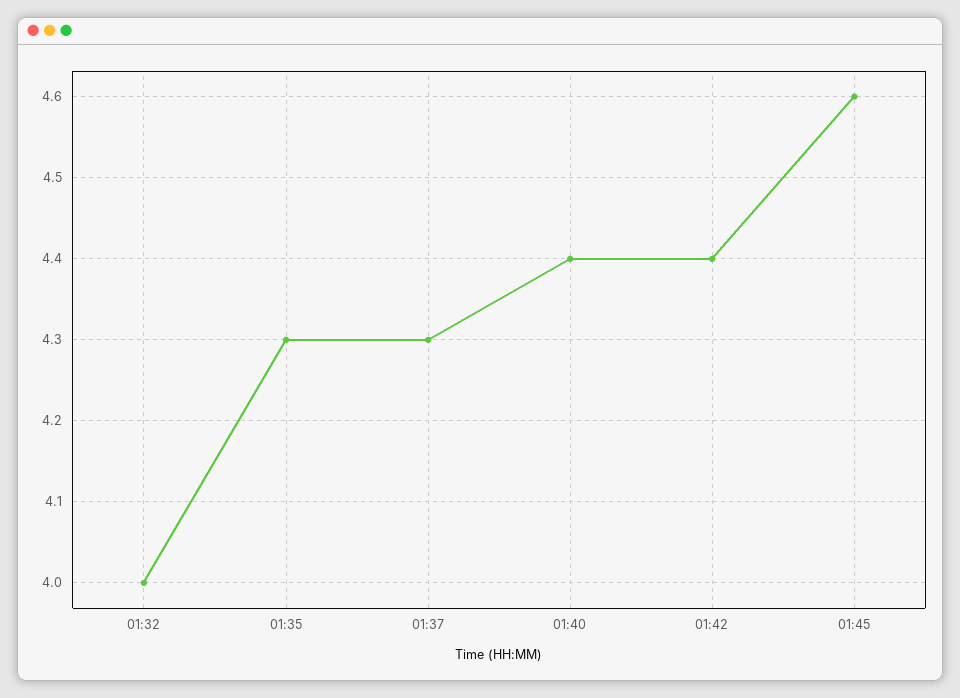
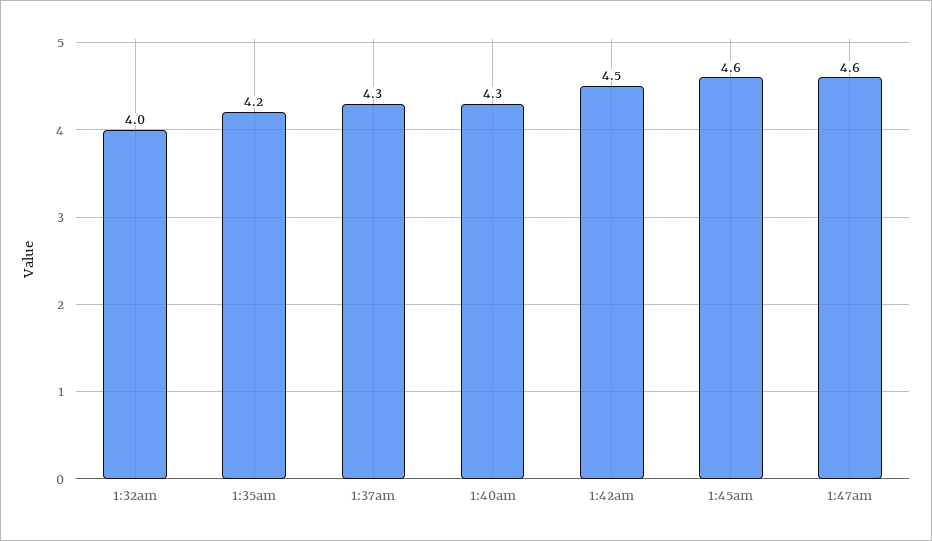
01:35: 4.3 -> 4.2
01:40: 4.4 -> 4.3
01:42: 4.4 -> 4.5
1:47am: none -> 4.6

